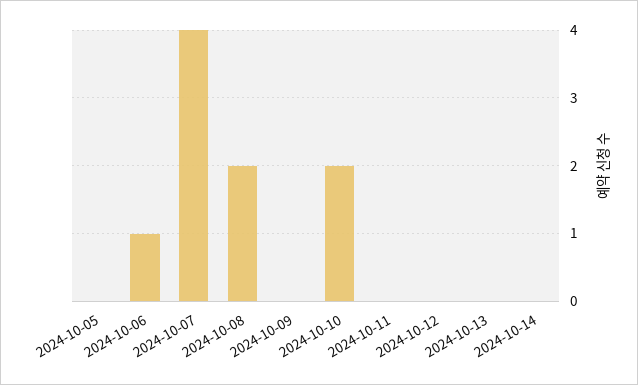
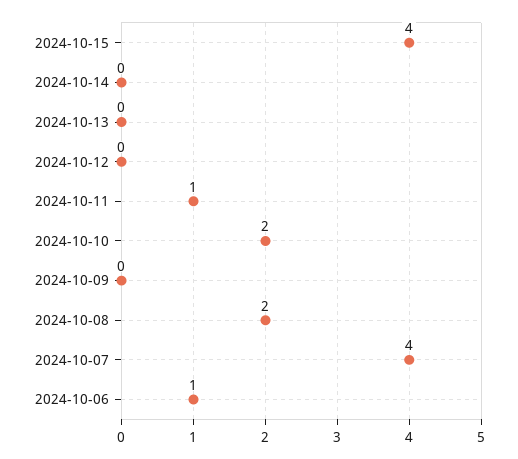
2024-10-05: 0 -> none
2024-10-11: 0 -> 1
2024-10-15: none -> 4

